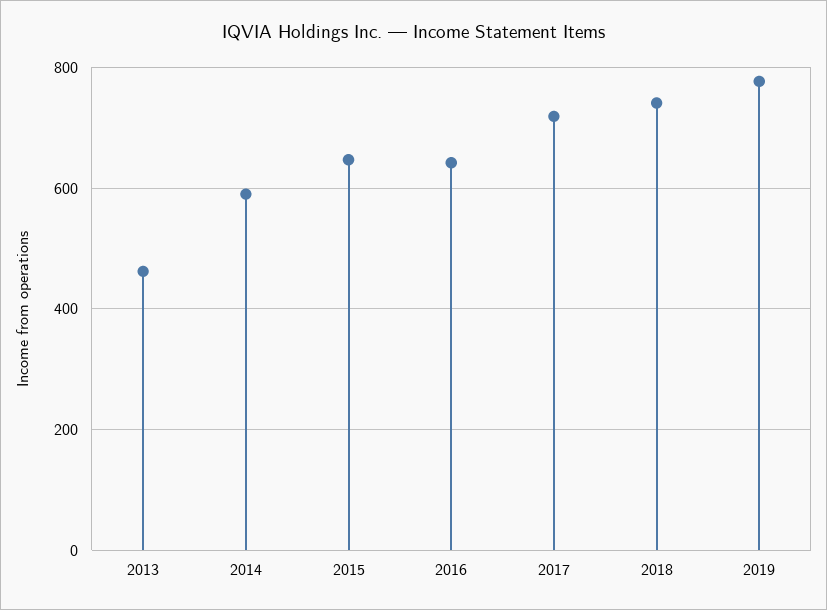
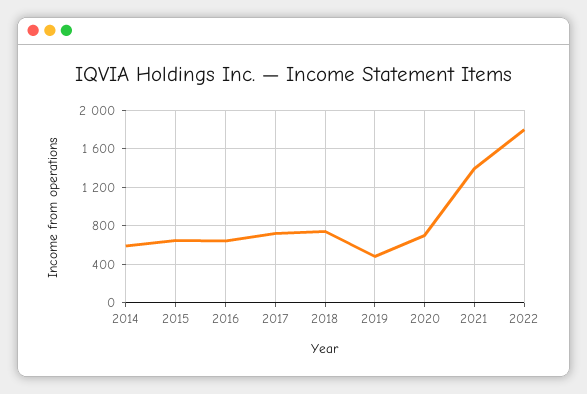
2013: 460 -> none
2019: 780 -> 500
2020: none -> 700
2021: none -> 1400
2022: none -> 1800

